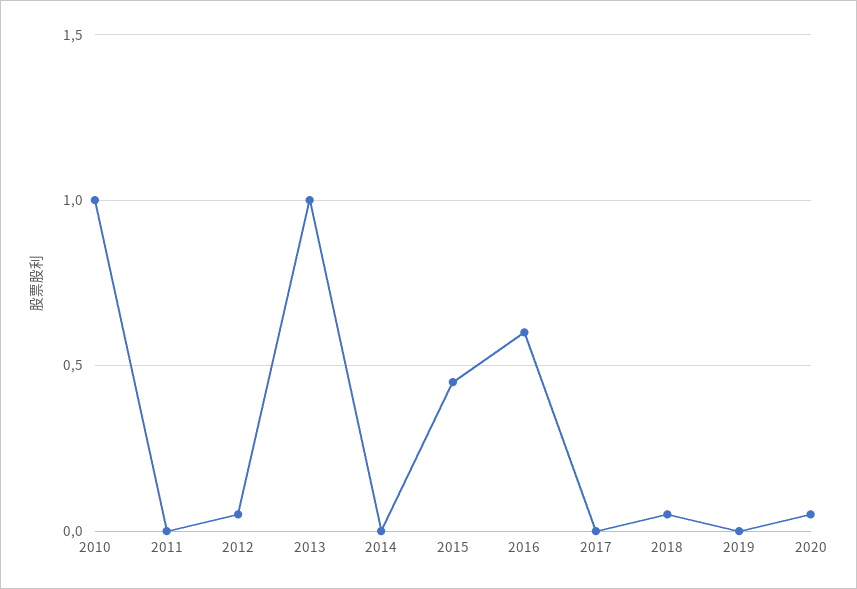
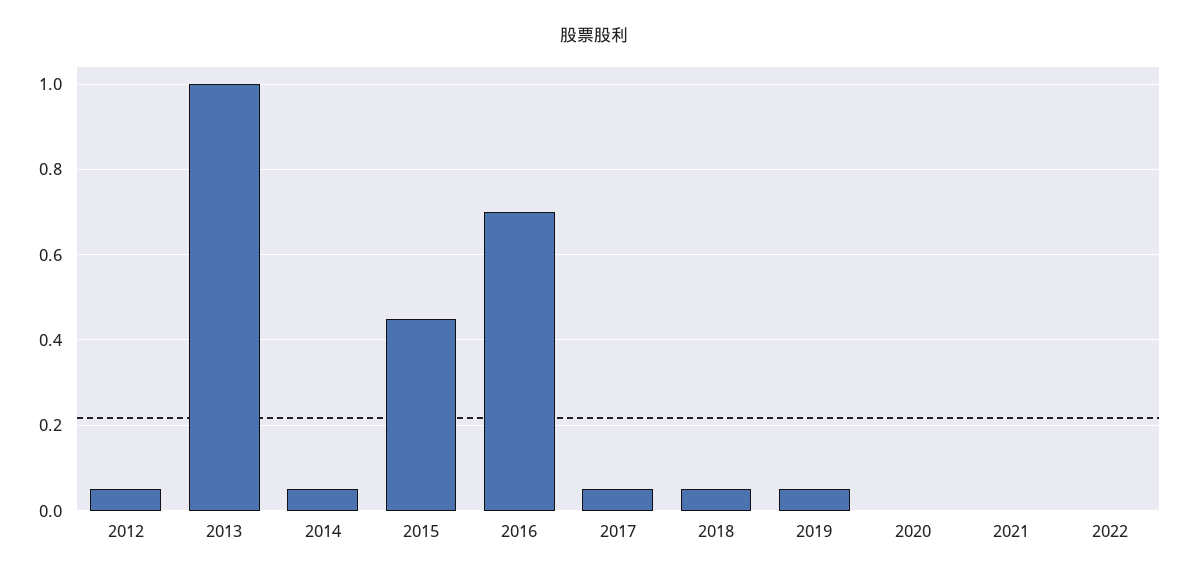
2010: 1 -> none
2011: 0 -> none
2014: 0 -> 0.05
2016: 0.6 -> 0.7
2017: 0 -> 0.05
2019: 0 -> 0.05
2020: 0.05 -> 0
2021: none -> 0
2022: none -> 0

